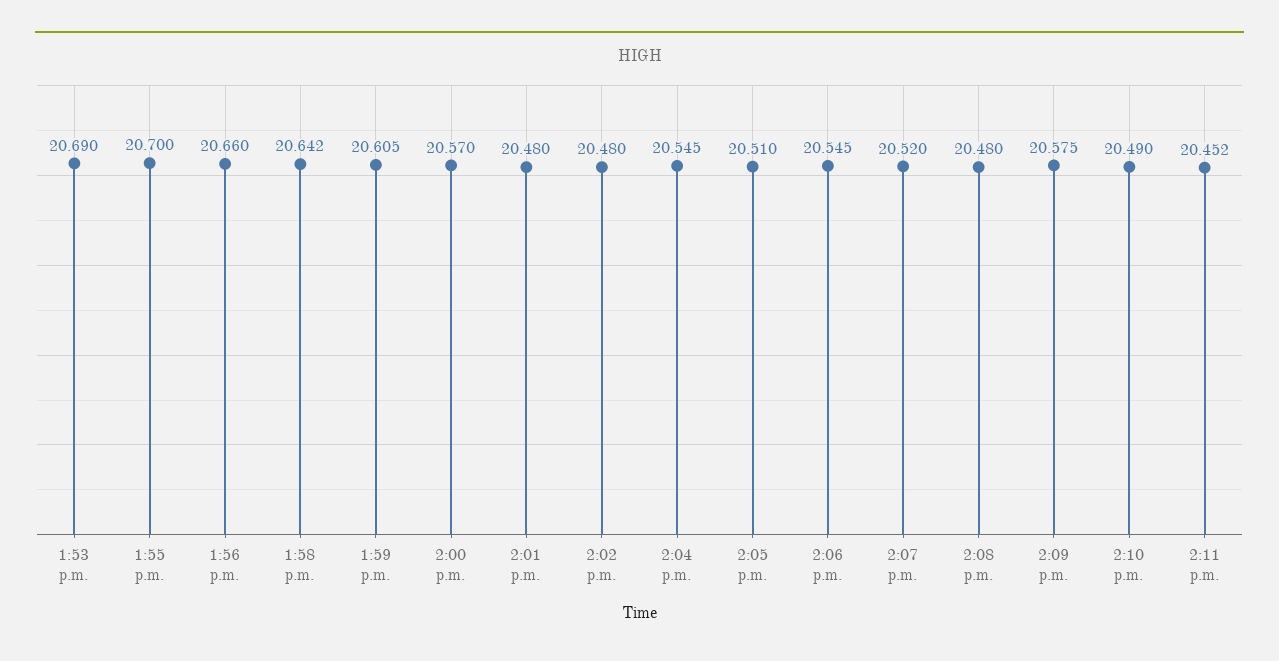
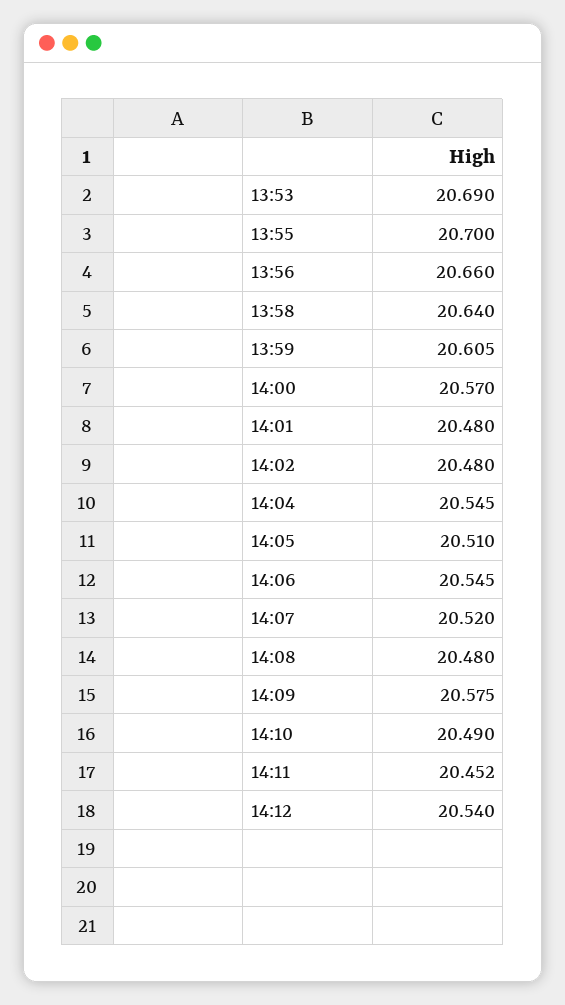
1:58 p.m.: 20.642 -> 20.64
14:12: none -> 20.54

